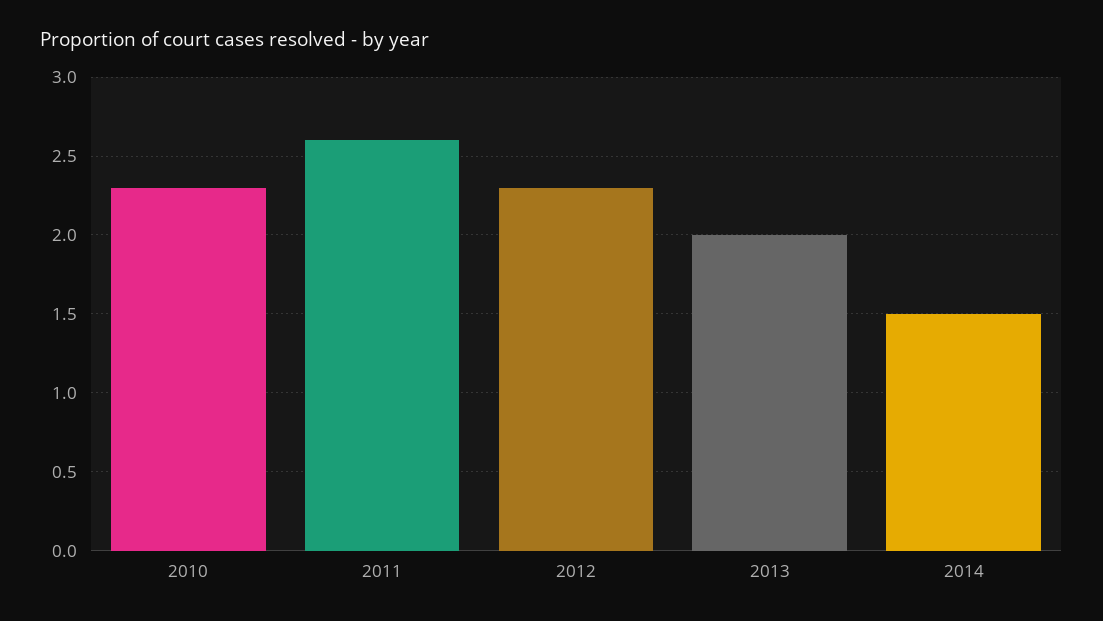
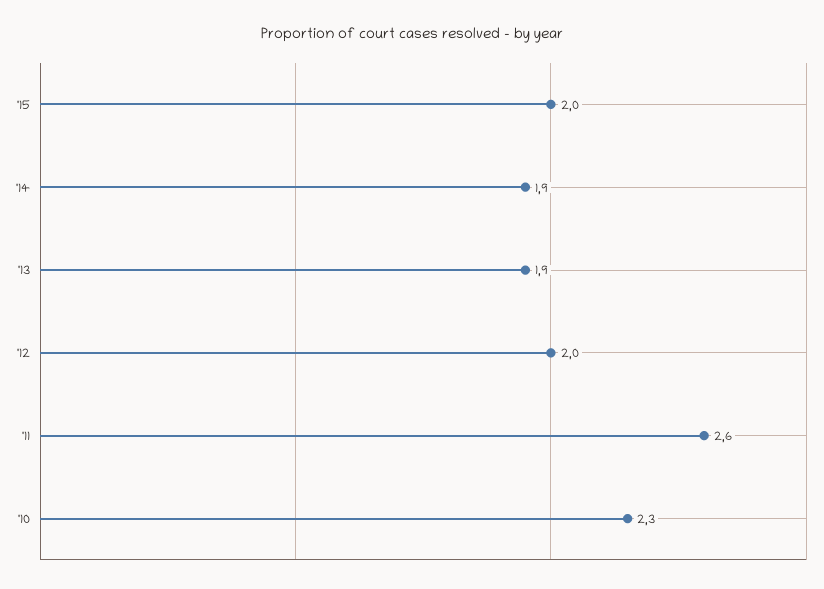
2012: 2.3 -> 2
2013: 2 -> 1.9
2014: 1.5 -> 1.9
'15: none -> 2

